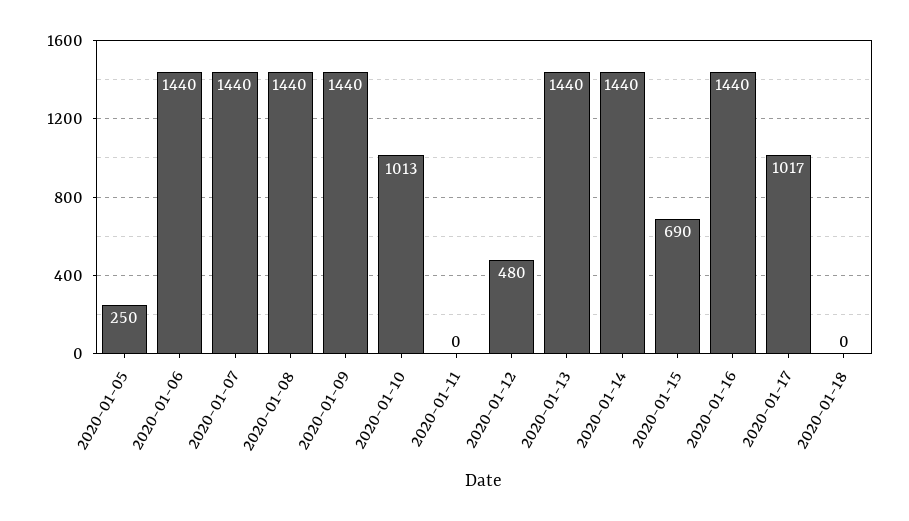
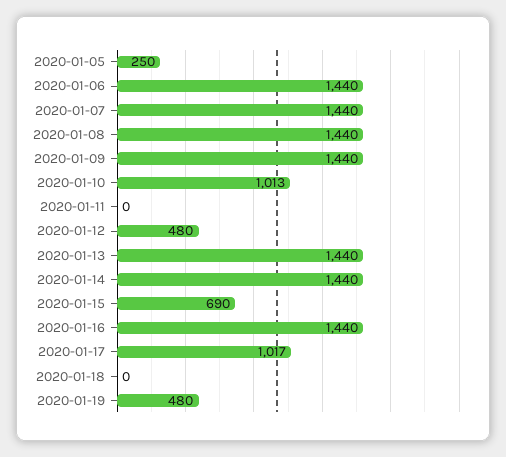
2020-01-19: none -> 480

